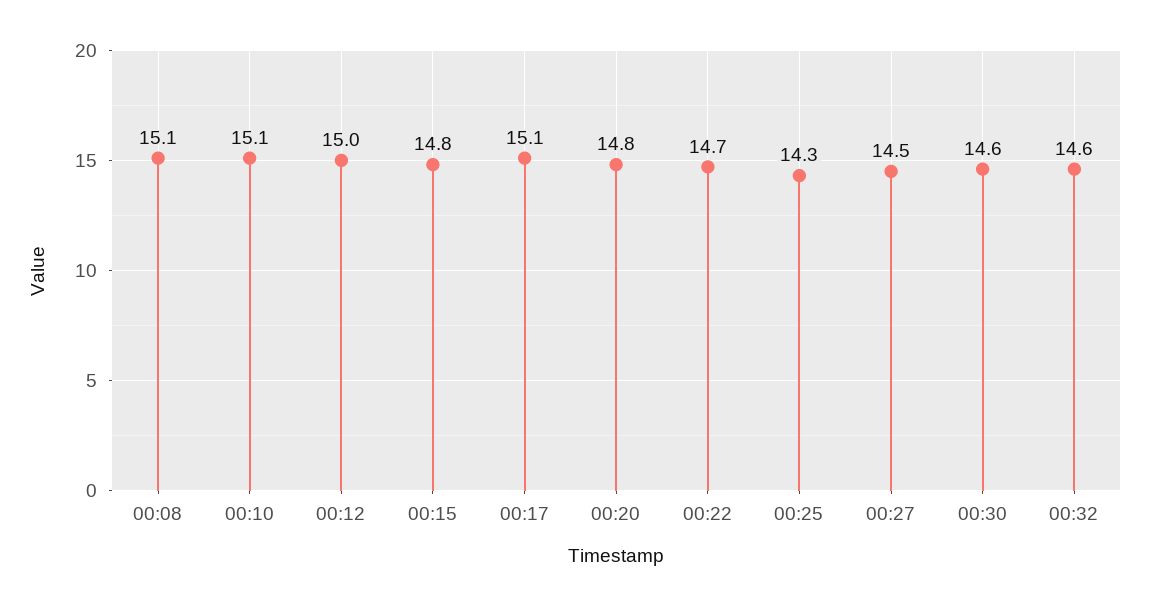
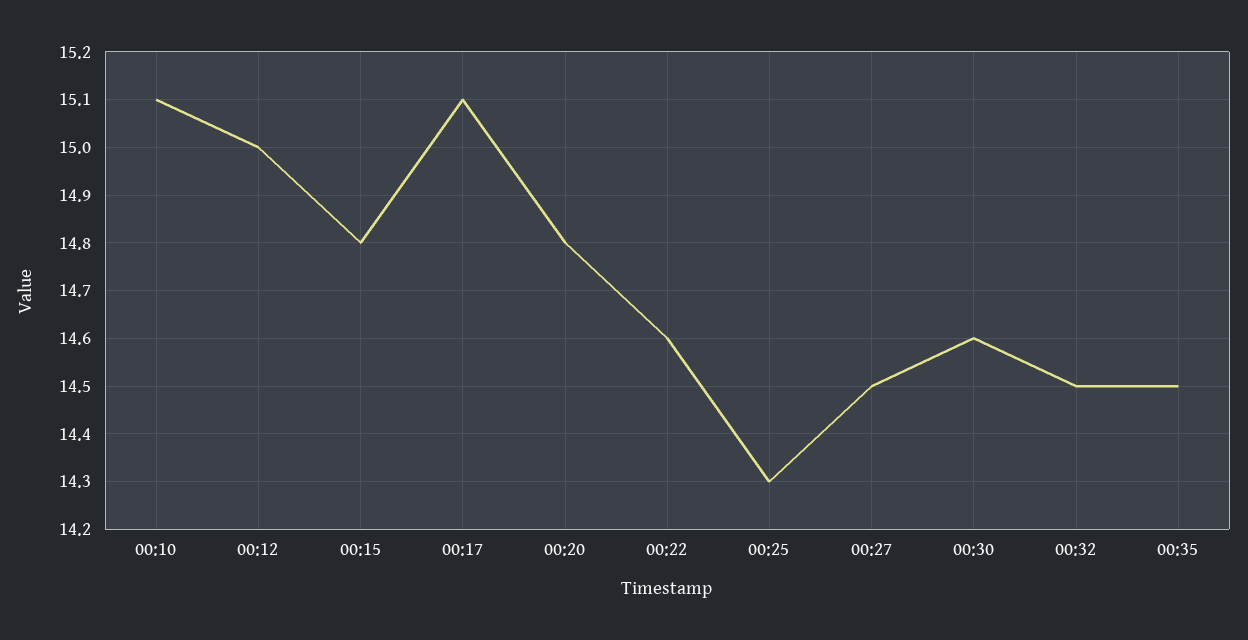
00:08: 15.1 -> none
00:22: 14.7 -> 14.6
00:32: 14.6 -> 14.5
00:35: none -> 14.5

